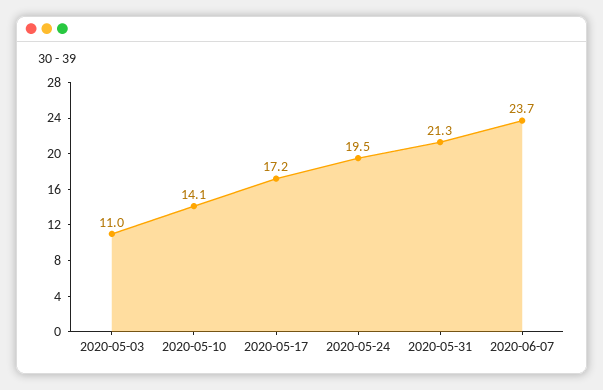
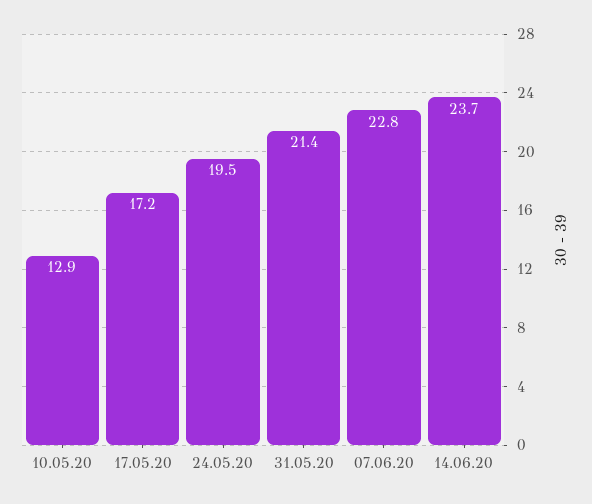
2020-05-03: 11 -> none
2020-05-10: 14.1 -> 12.9
2020-05-31: 21.3 -> 21.4
2020-06-07: 23.7 -> 22.8
14.06.20: none -> 23.7

